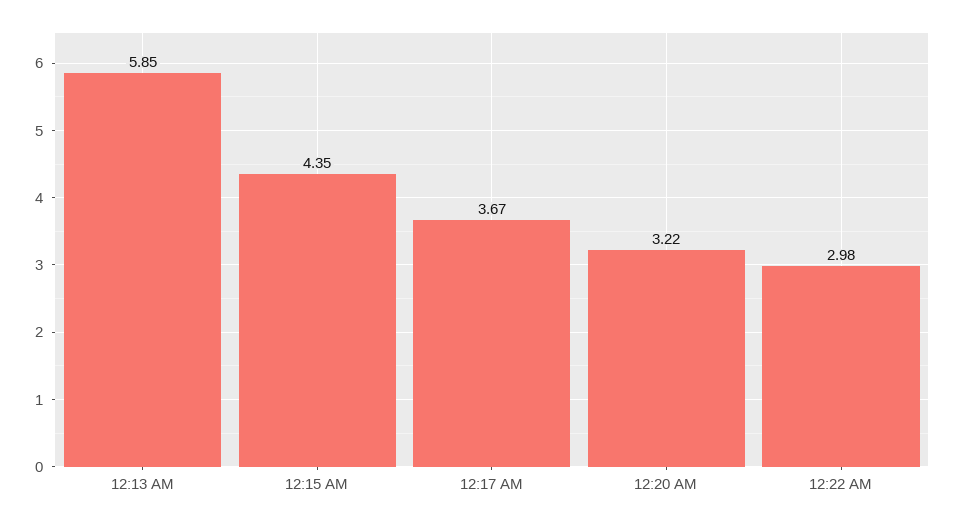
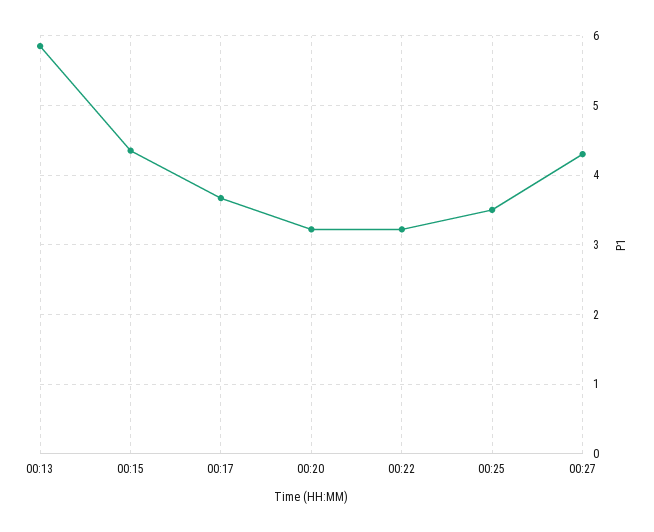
12:22 AM: 2.98 -> 3.2
00:25: none -> 3.5
00:27: none -> 4.3

